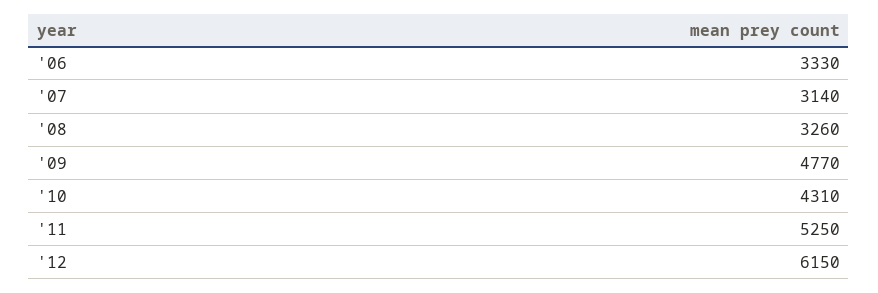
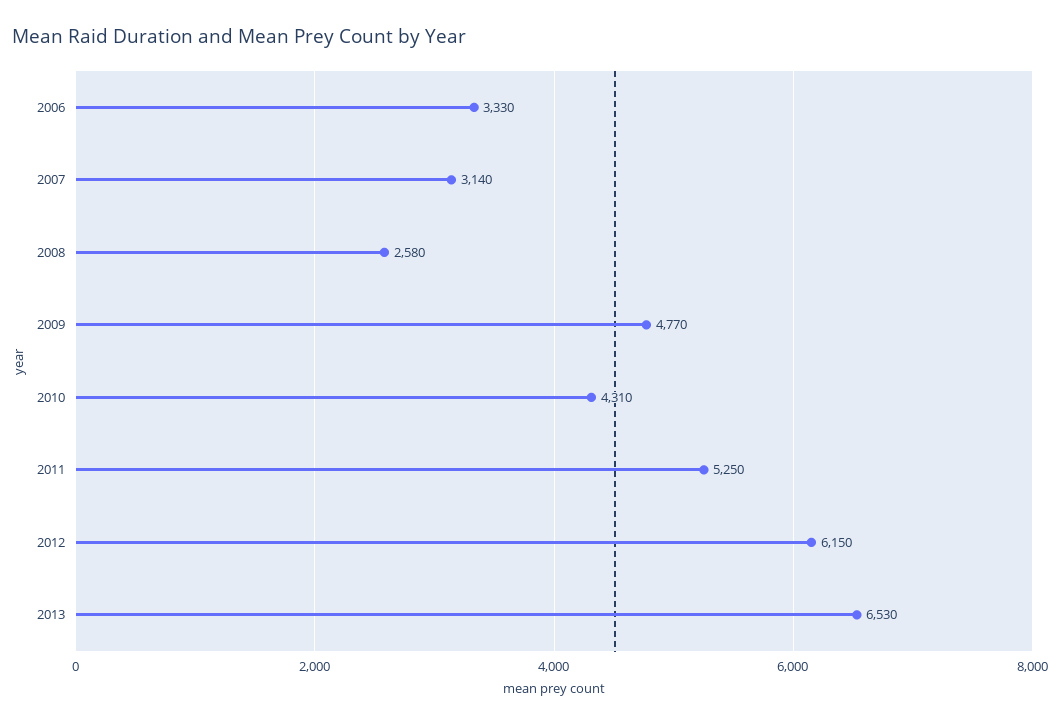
'08: 3260 -> 2580
2013: none -> 6530

